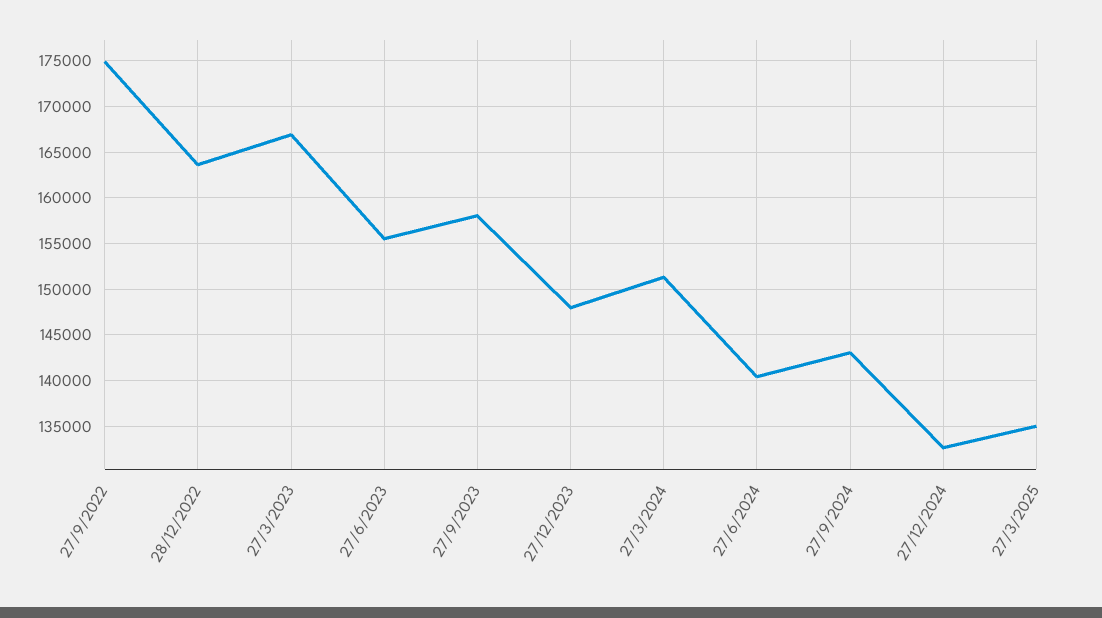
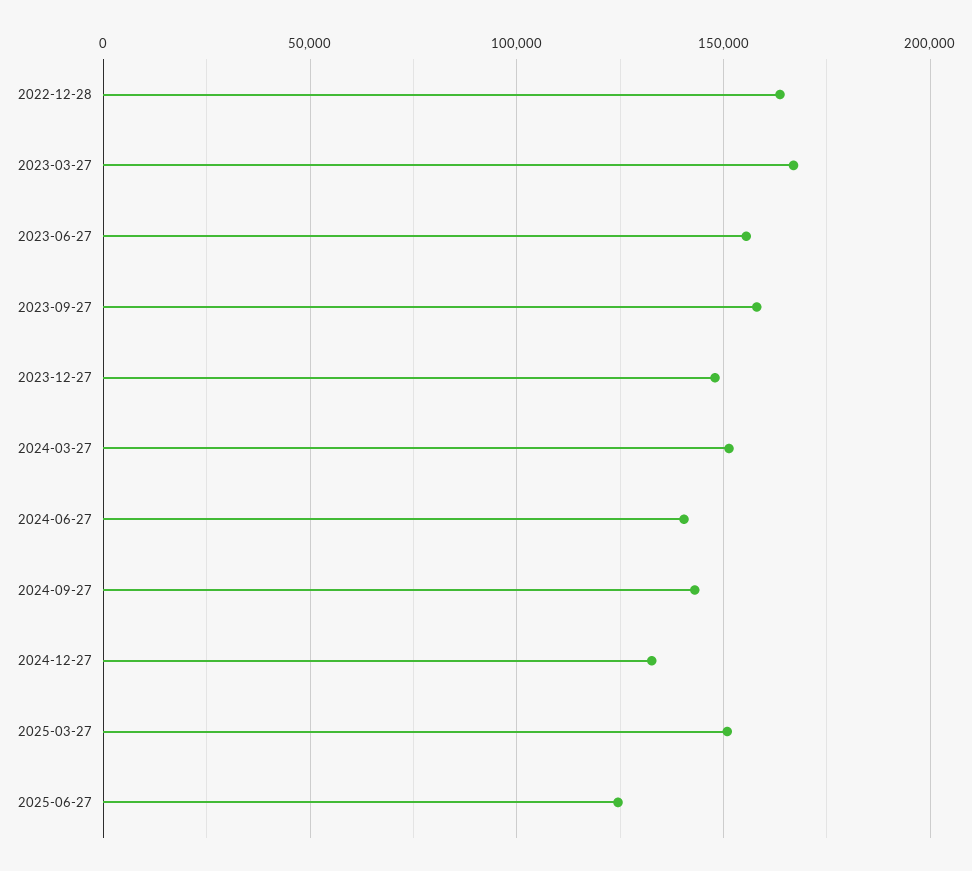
27/9/2022: 175000 -> none
27/3/2025: 135000 -> 150000
2025-06-27: none -> 125000

